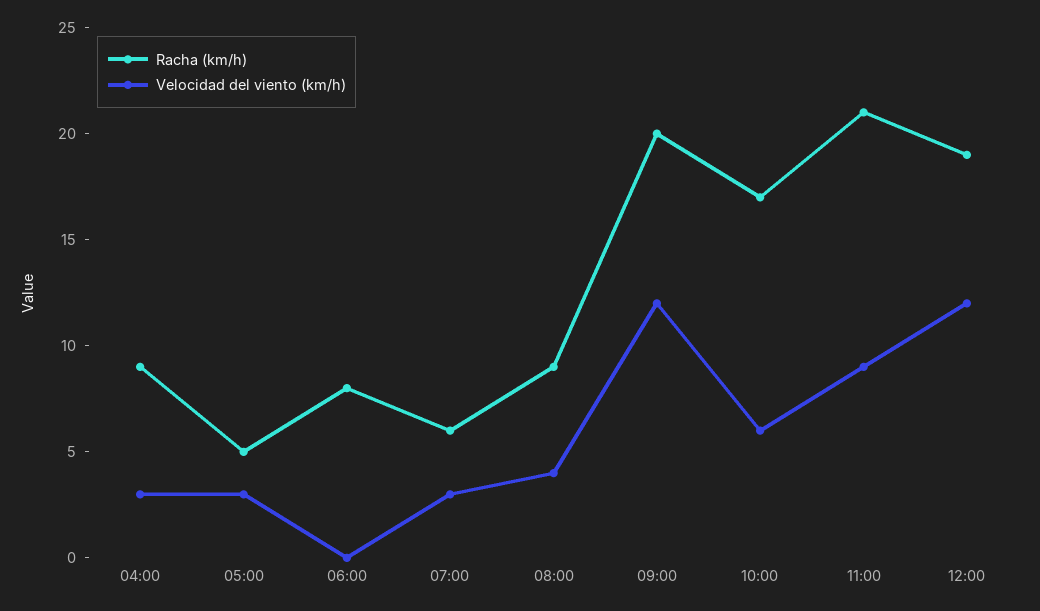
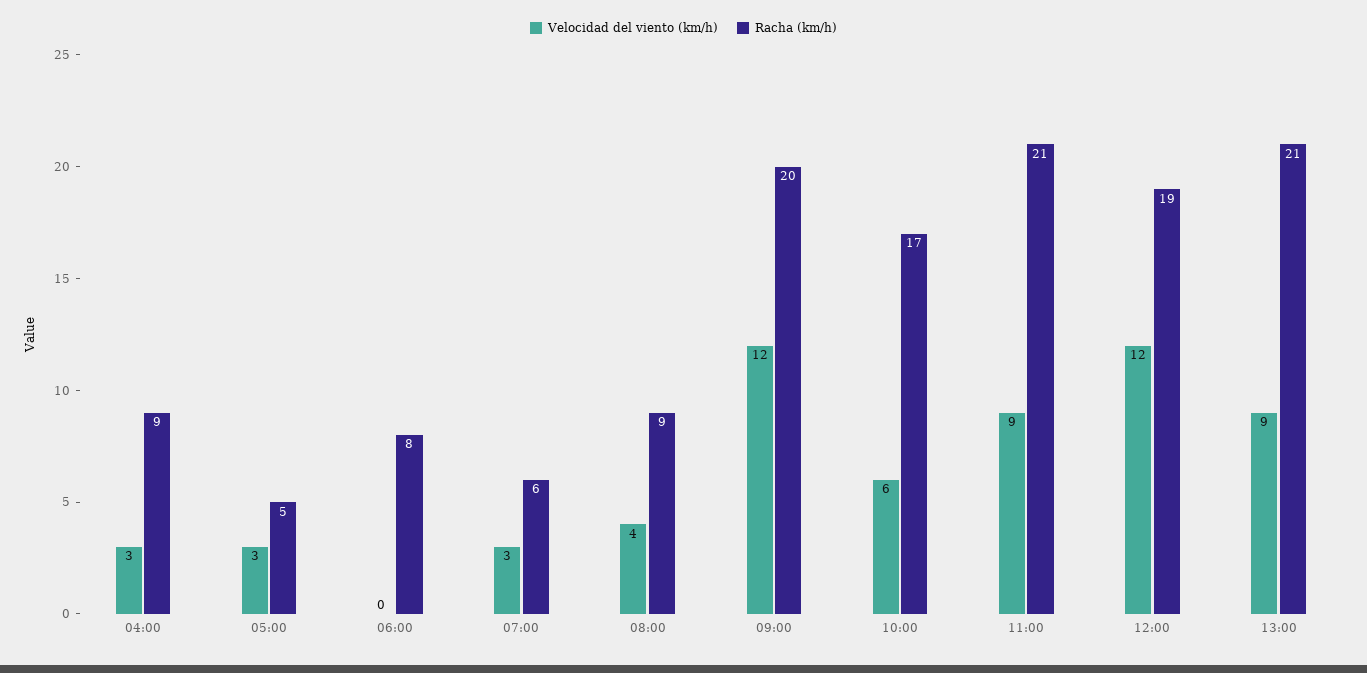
Velocidad del viento (km/h), 13:00: none -> 9
Racha (km/h), 13:00: none -> 21

